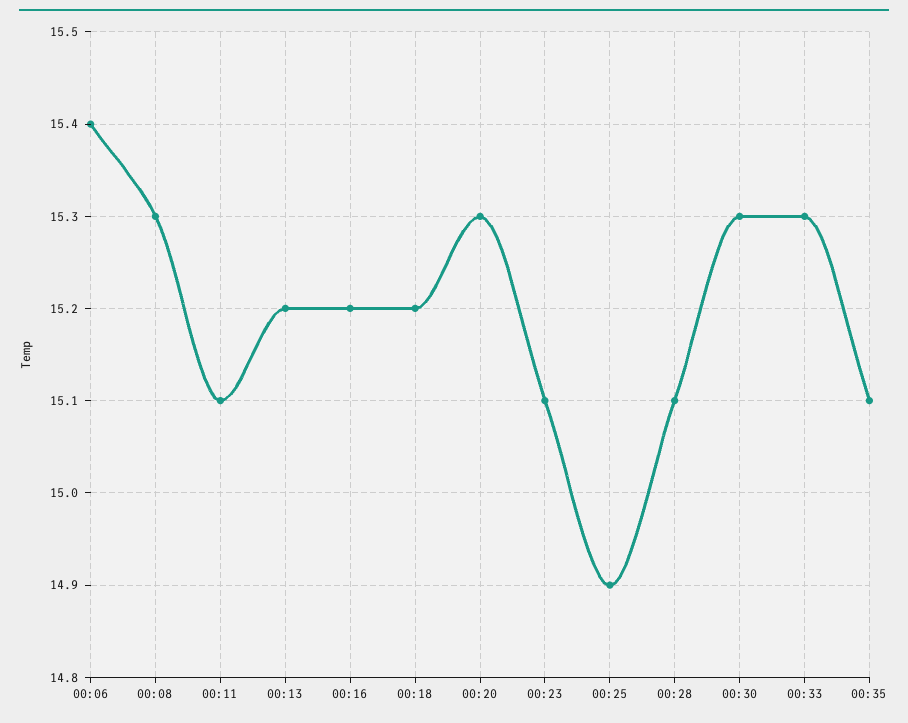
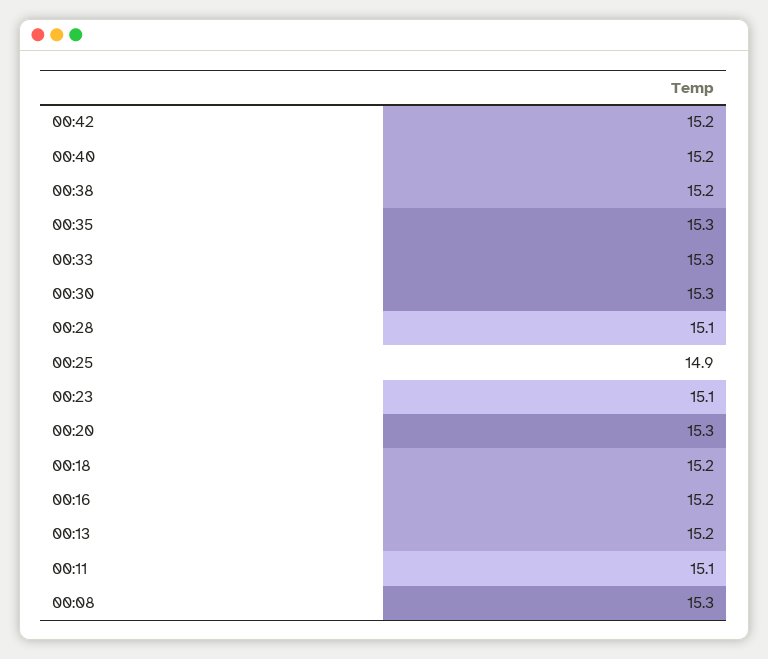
00:06: 15.4 -> none
00:35: 15.1 -> 15.3
00:42: none -> 15.2
00:40: none -> 15.2
00:38: none -> 15.2

